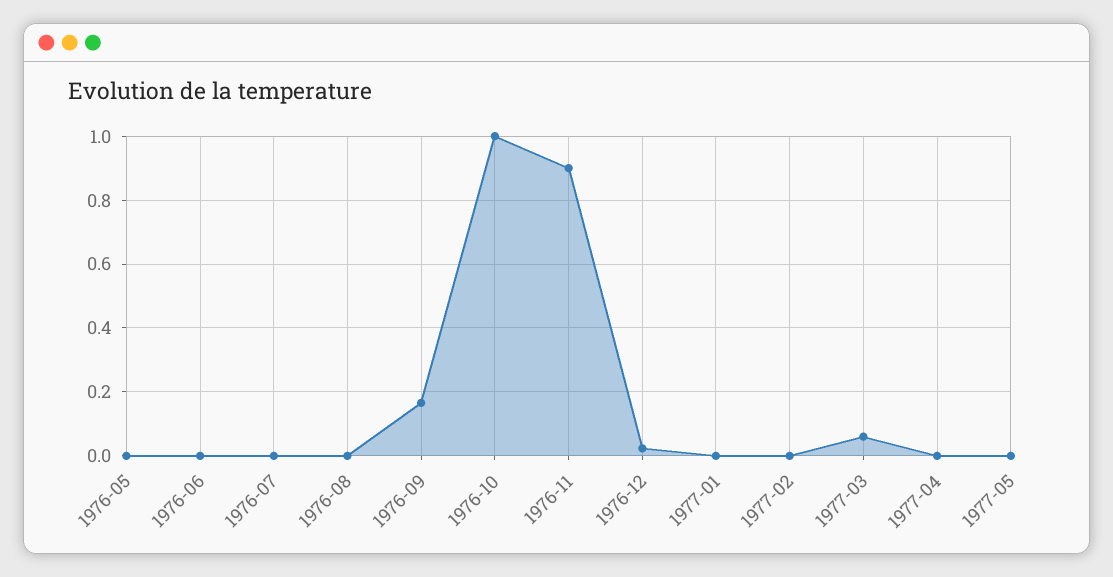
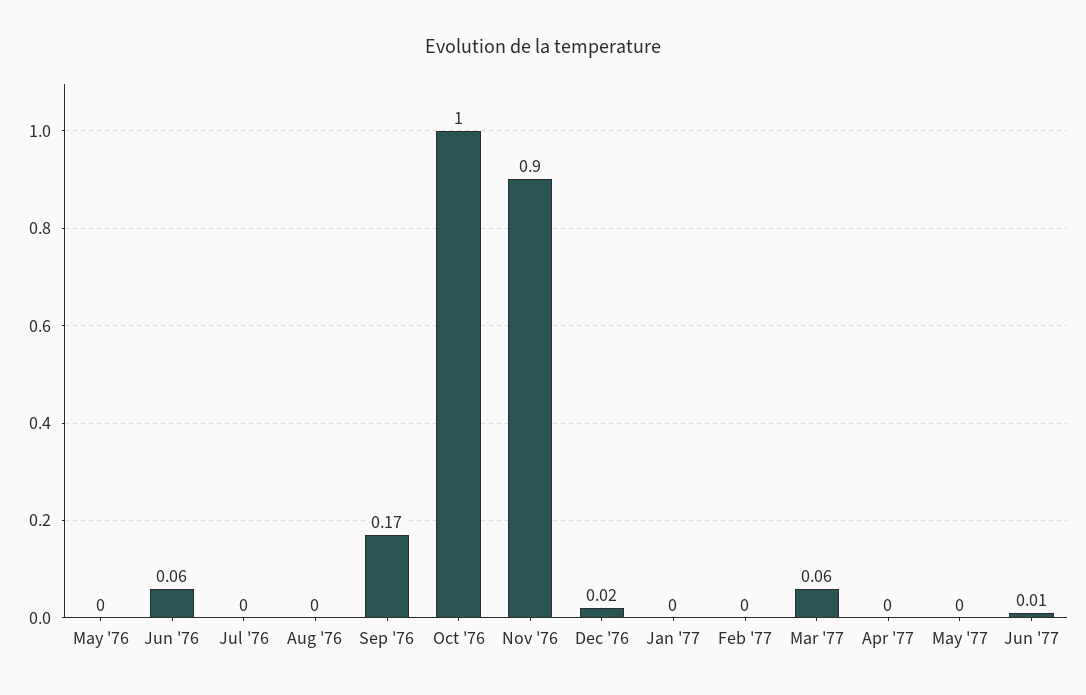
1976-06: 0 -> 0.06
Jun '77: none -> 0.01

